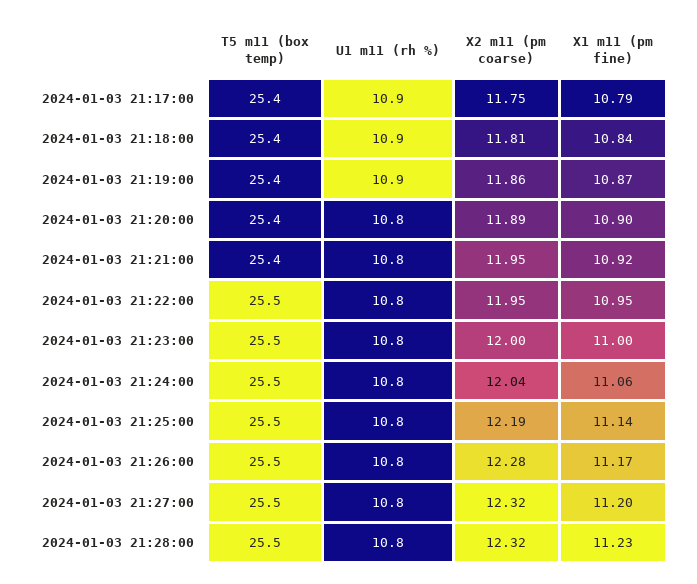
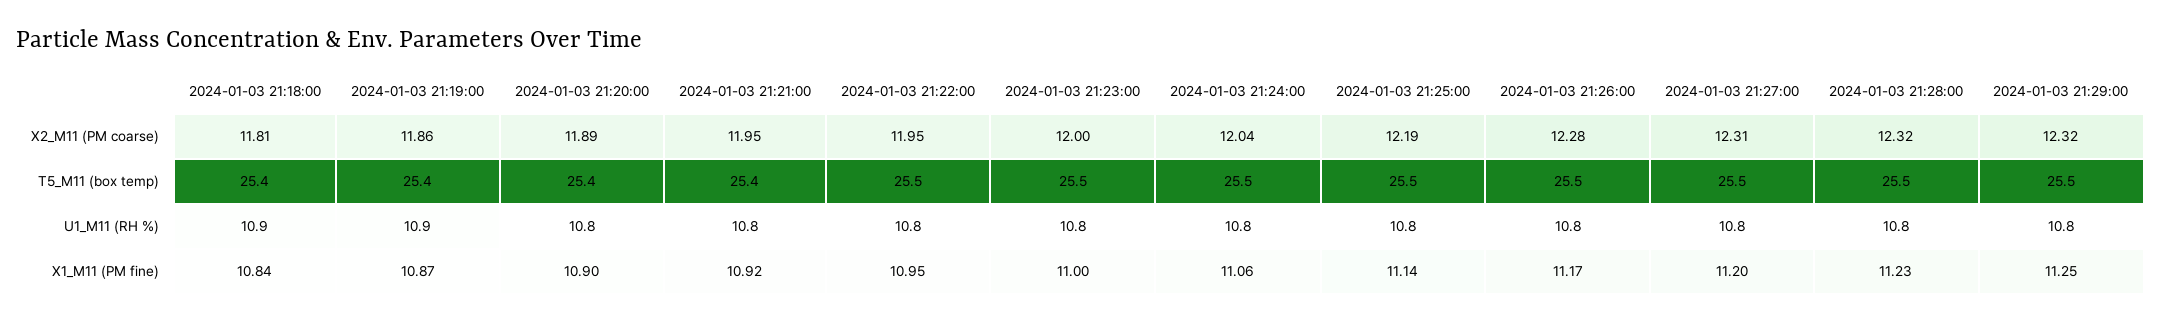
T5 m11 (box temp), 2024-01-03 21:17:00: 25.4 -> none
U1 m11 (rh %), 2024-01-03 21:17:00: 10.9 -> none
X2 m11 (pm coarse), 2024-01-03 21:17:00: 11.75 -> none
X1 m11 (pm fine), 2024-01-03 21:17:00: 10.79 -> none
X2 m11 (pm coarse), 2024-01-03 21:27:00: 12.32 -> 12.31
X2 m11 (pm coarse), 2024-01-03 21:29:00: none -> 12.32
T5 m11 (box temp), 2024-01-03 21:29:00: none -> 25.5
U1 m11 (rh %), 2024-01-03 21:29:00: none -> 10.8
X1 m11 (pm fine), 2024-01-03 21:29:00: none -> 11.25

